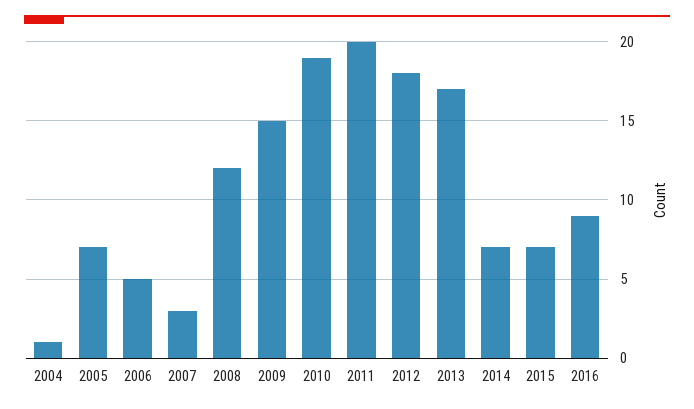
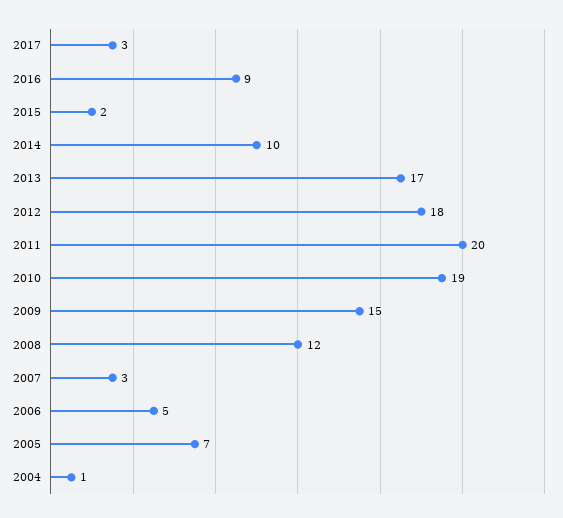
2014: 7 -> 10
2015: 7 -> 2
2017: none -> 3

